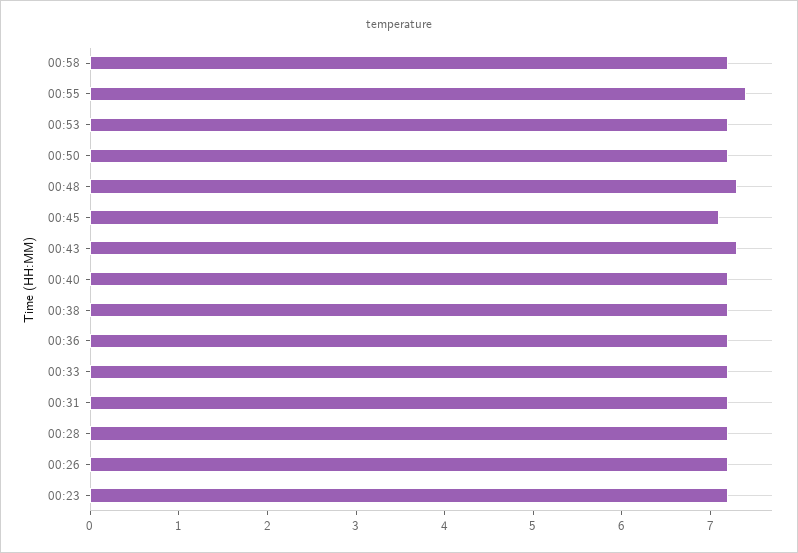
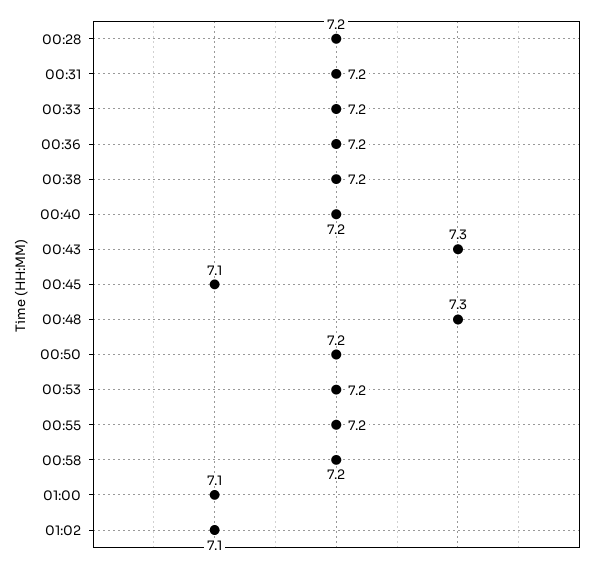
00:55: 7.4 -> 7.2
00:26: 7.2 -> none
00:23: 7.2 -> none
01:00: none -> 7.1
01:02: none -> 7.1

